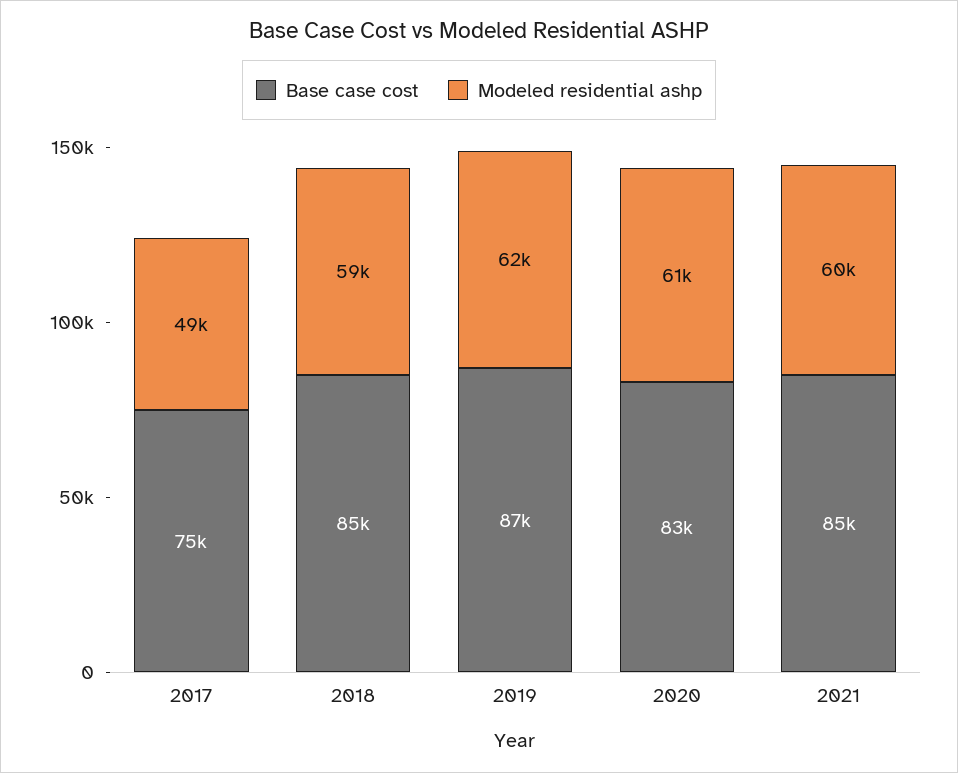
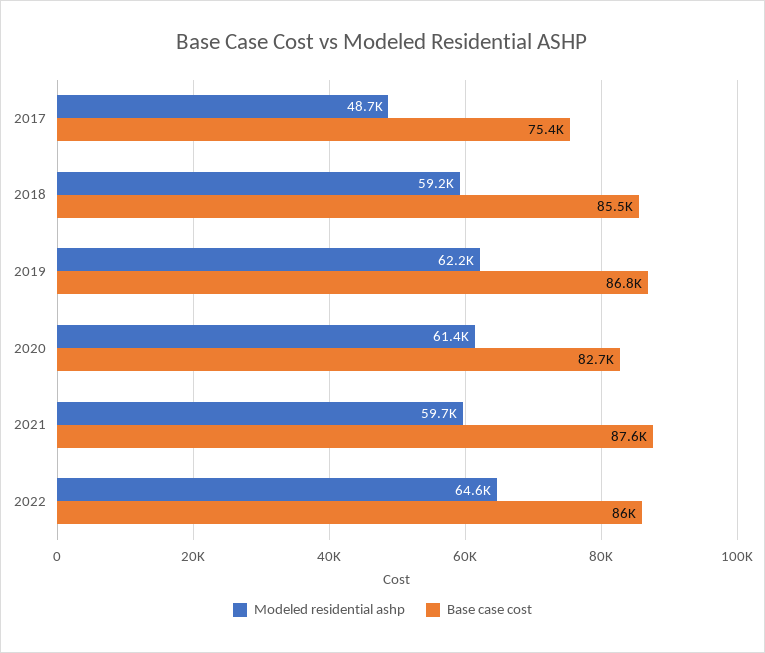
Base case cost, 2021: 85000 -> 87600
Modeled residential ashp, 2022: none -> 64600
Base case cost, 2022: none -> 86000

